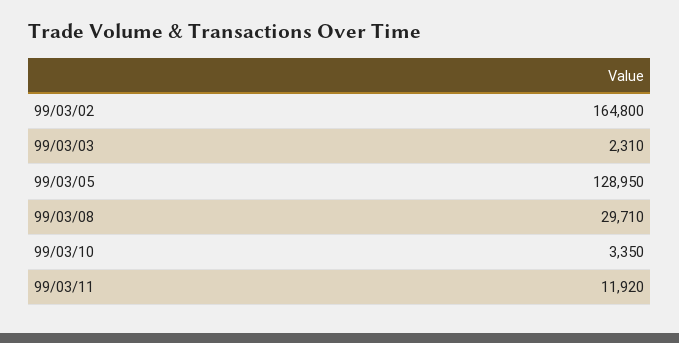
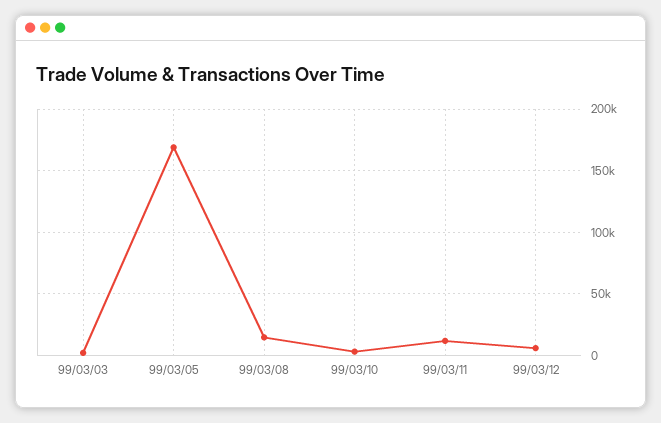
99/03/02: 164800 -> none
99/03/05: 128950 -> 170000
99/03/08: 29710 -> 15000
99/03/12: none -> 5000

